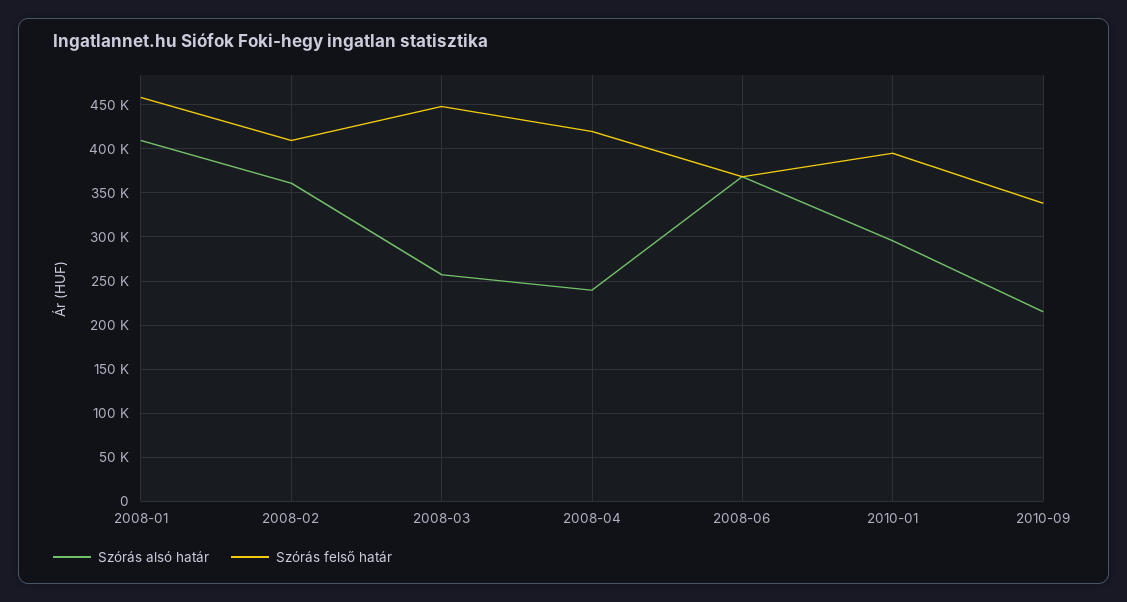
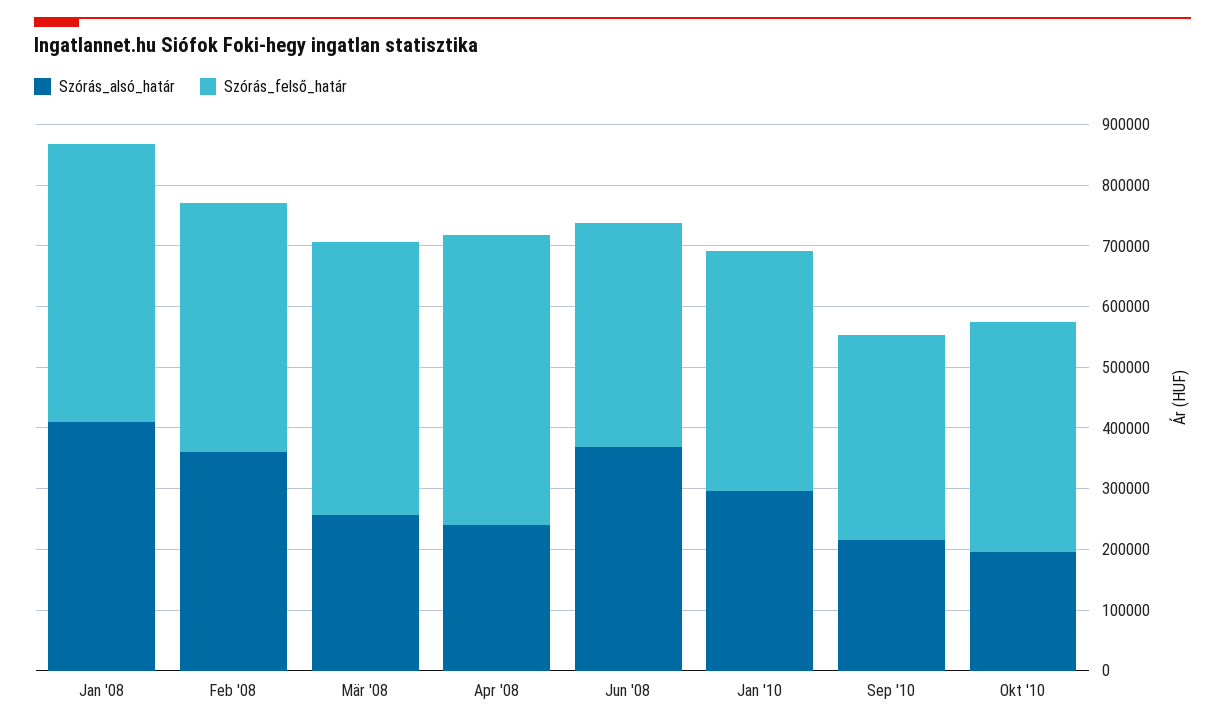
Szórás felső határ, 2008-04: 420000 -> 480000
Szórás alsó határ, Okt '10: none -> 200000
Szórás felső határ, Okt '10: none -> 380000

